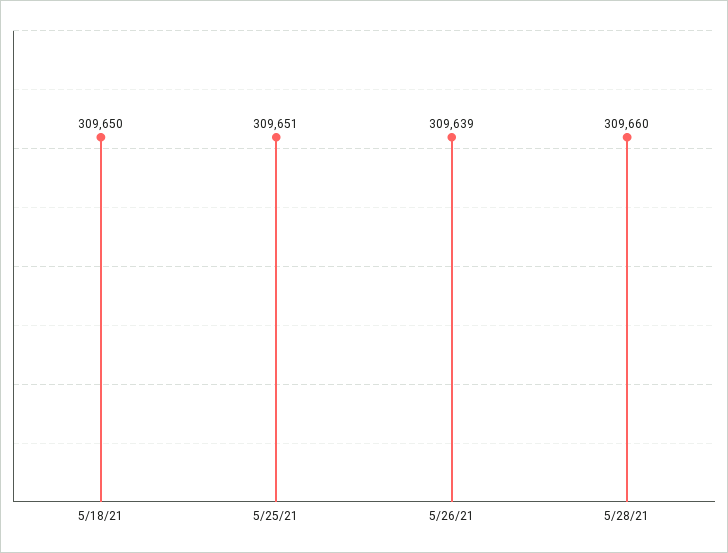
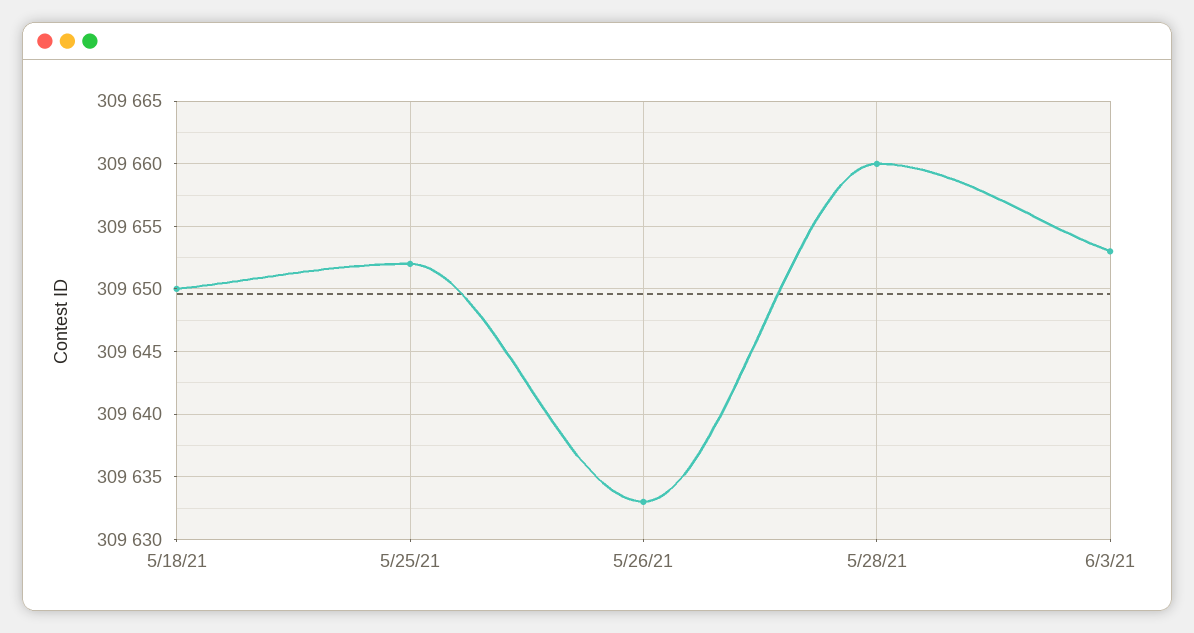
5/25/21: 309651 -> 309652
5/26/21: 309639 -> 309633
6/3/21: none -> 309653

